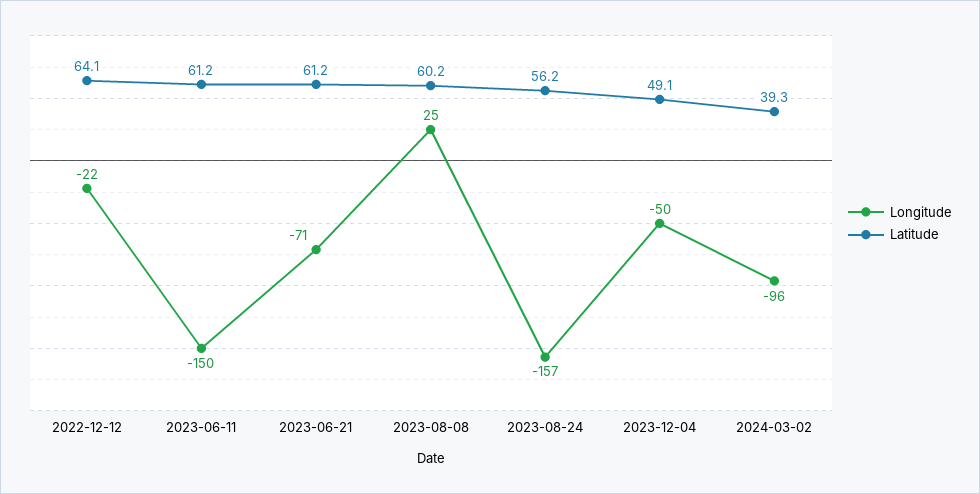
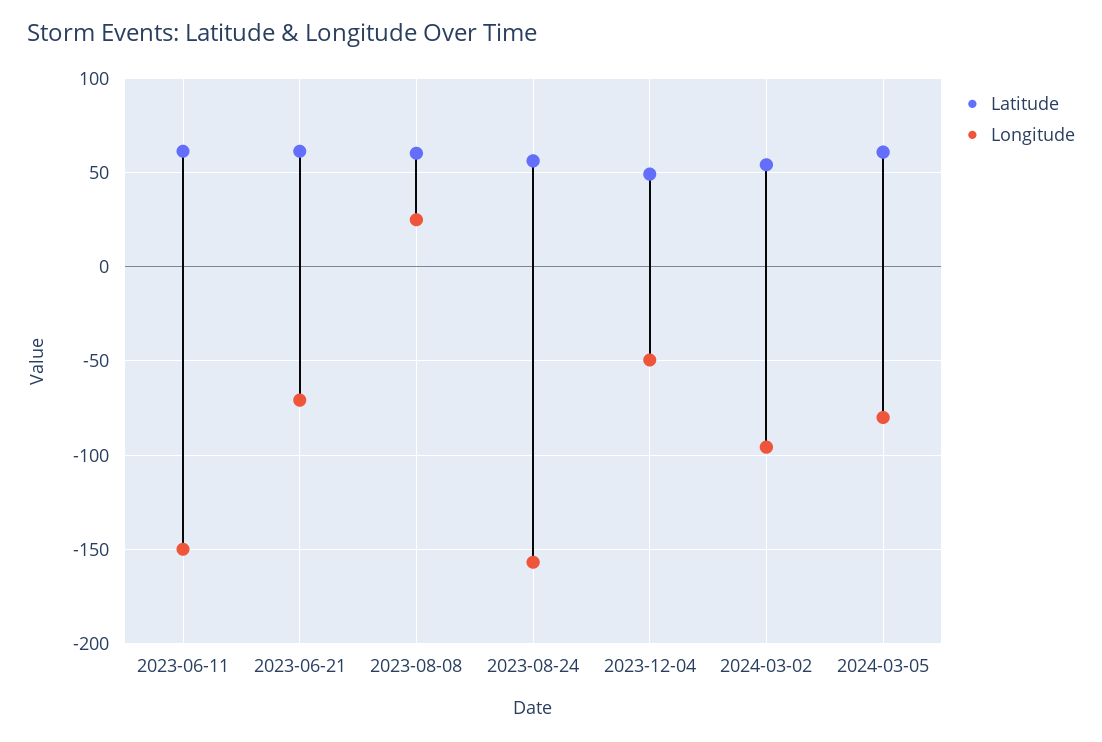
Longitude, 2022-12-12: -22 -> none
Latitude, 2022-12-12: 64.1 -> none
Latitude, 2024-03-02: 39.3 -> 55
Latitude, 2024-03-05: none -> 60
Longitude, 2024-03-05: none -> -80

